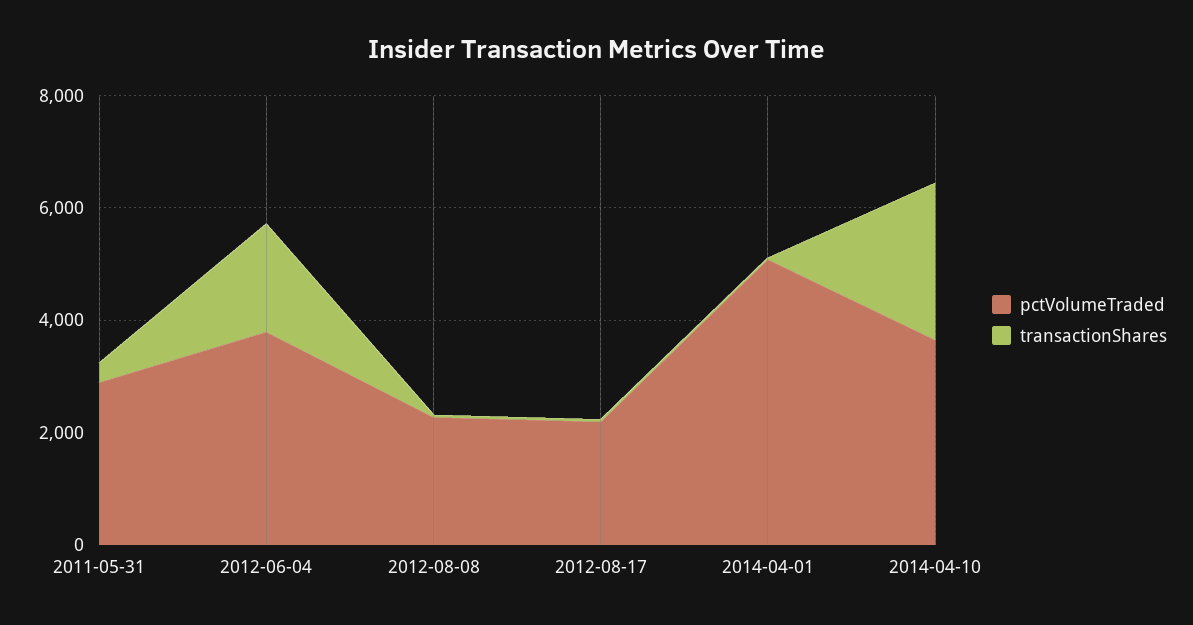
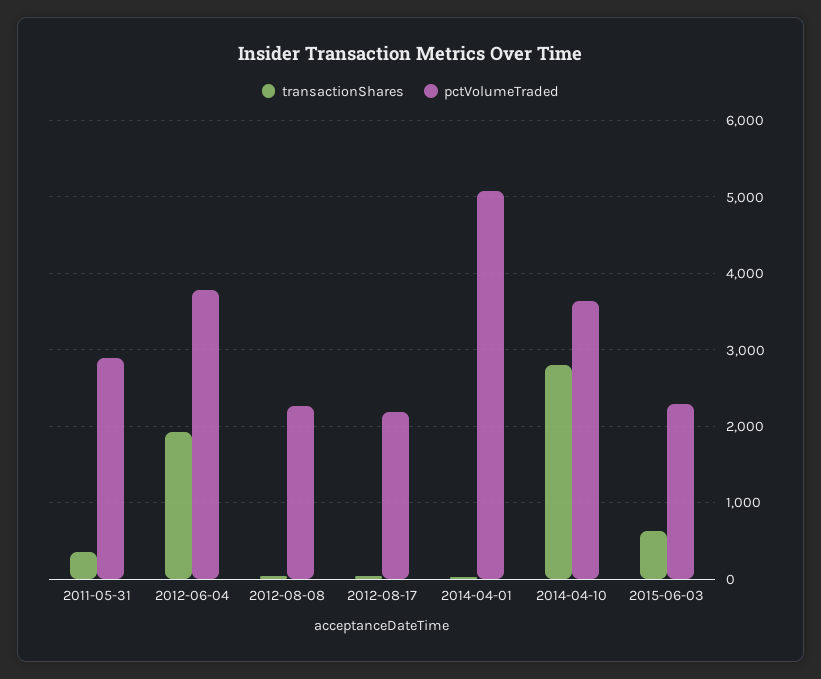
transactionShares, 2015-06-03: none -> 600
pctVolumeTraded, 2015-06-03: none -> 2300

